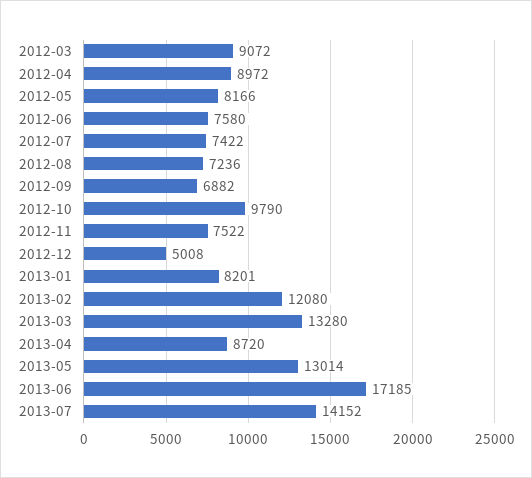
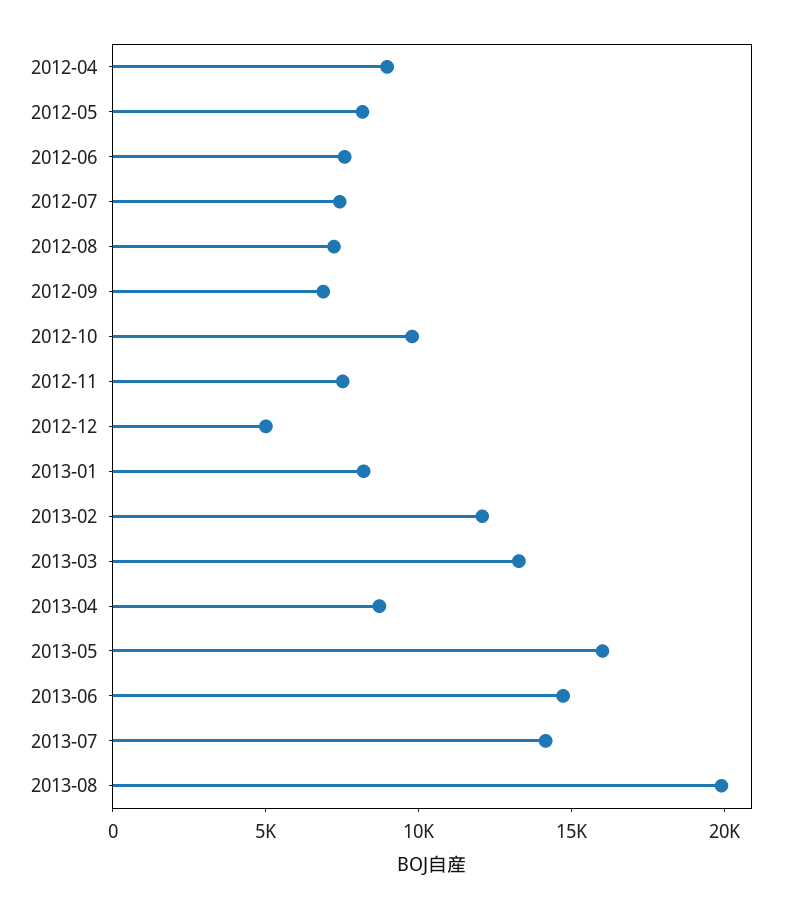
2012-03: 9072 -> none
2013-05: 13014 -> 16000
2013-06: 17185 -> 15000
2013-08: none -> 20000

